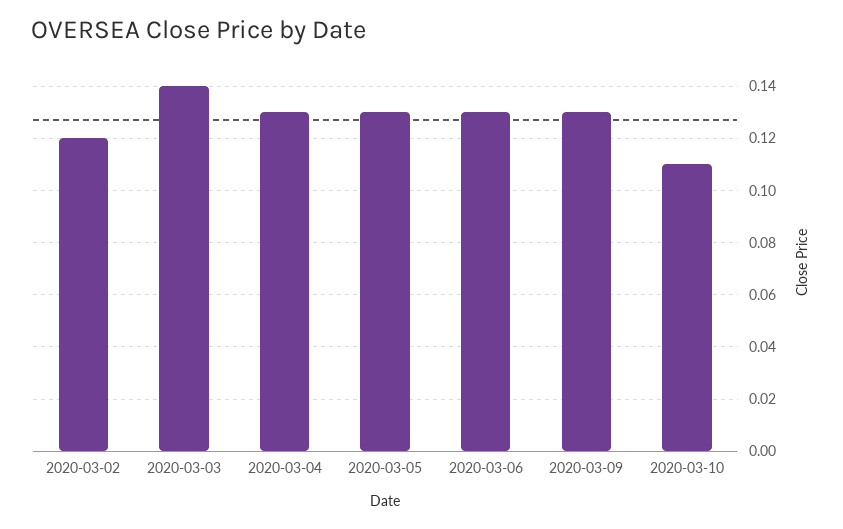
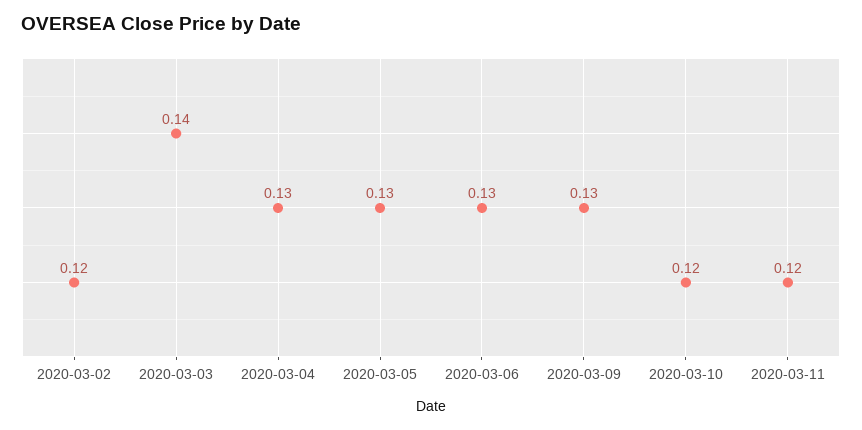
2020-03-10: 0.11 -> 0.12
2020-03-11: none -> 0.12

